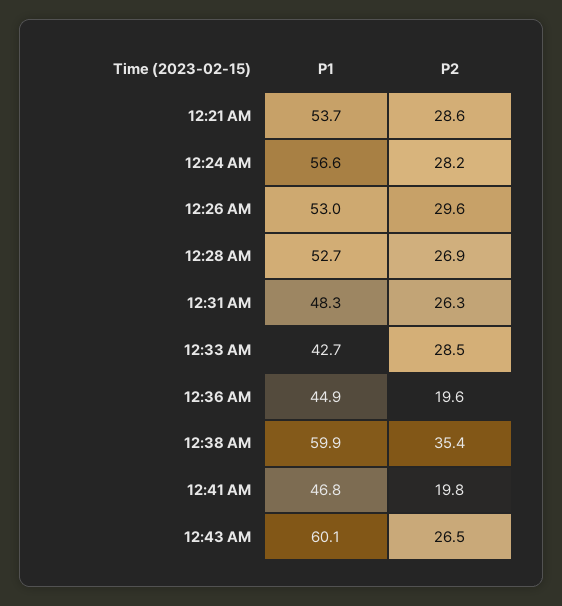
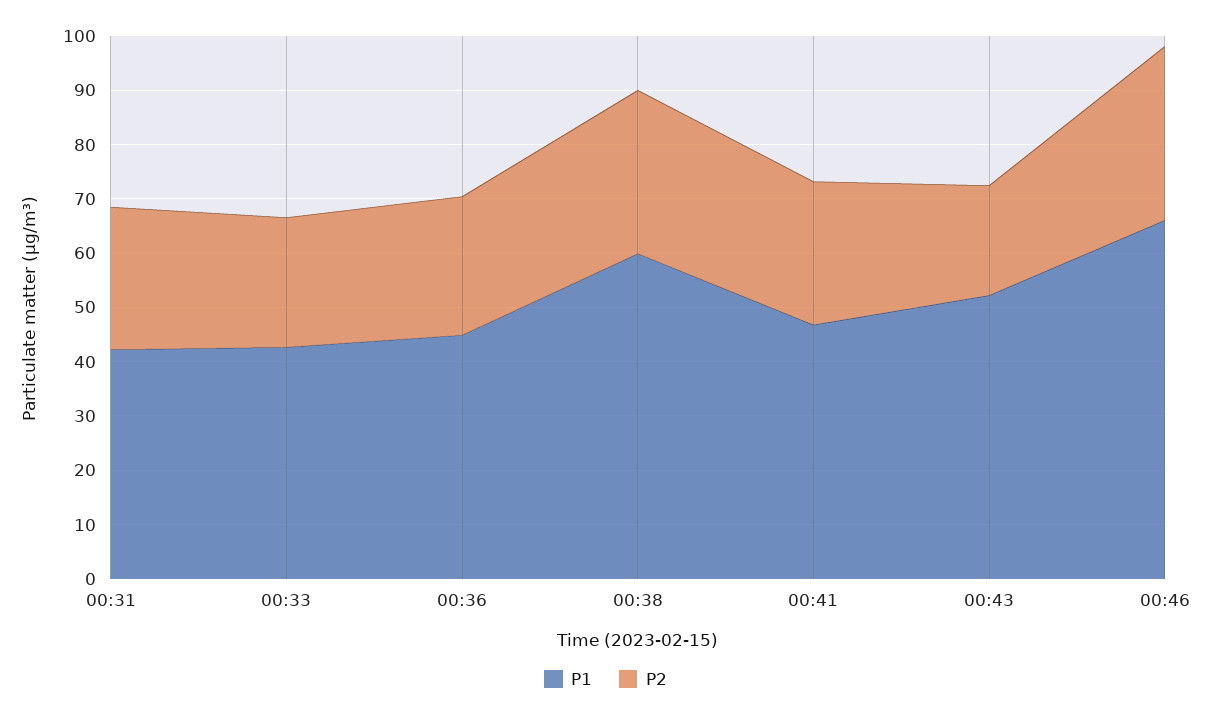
P1, 12:21 AM: 53.7 -> none
P2, 12:21 AM: 28.6 -> none
P1, 12:24 AM: 56.6 -> none
P2, 12:24 AM: 28.2 -> none
P1, 12:26 AM: 53 -> none
P2, 12:26 AM: 29.6 -> none
P1, 12:28 AM: 52.7 -> none
P2, 12:28 AM: 26.9 -> none
P1, 12:31 AM: 48.3 -> 42
P2, 12:33 AM: 28.5 -> 24
P2, 12:36 AM: 19.6 -> 26
P2, 12:38 AM: 35.4 -> 30
P2, 12:41 AM: 19.8 -> 26
P1, 12:43 AM: 60.1 -> 52
P2, 12:43 AM: 26.5 -> 20
P1, 00:46: none -> 66
P2, 00:46: none -> 32

